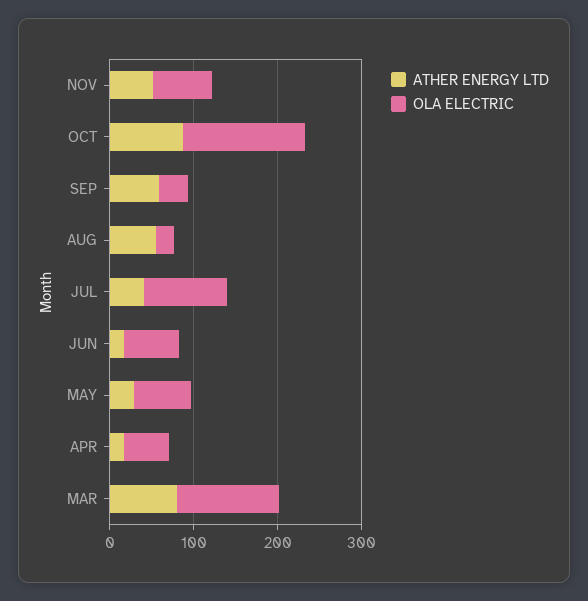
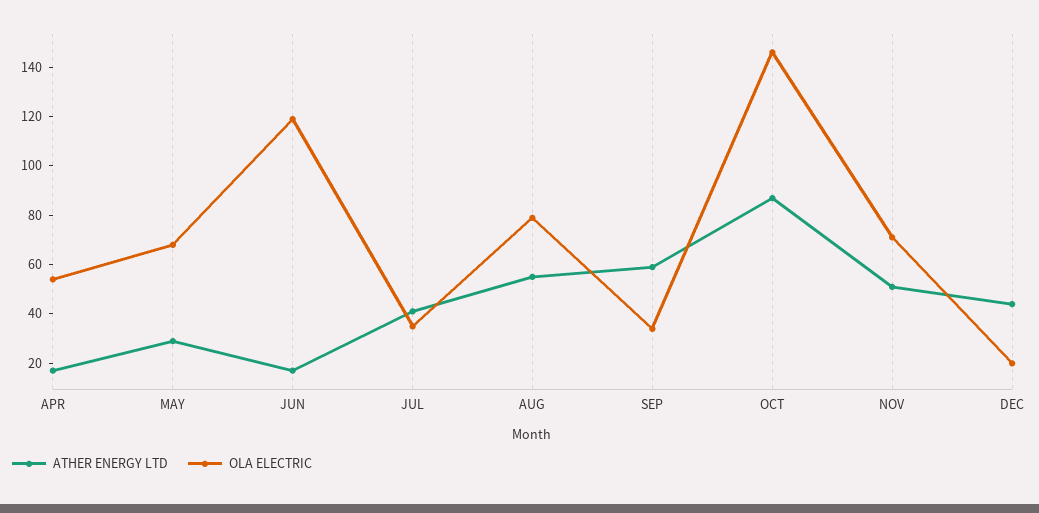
OLA ELECTRIC, AUG: 20 -> 80
OLA ELECTRIC, JUL: 100 -> 35
OLA ELECTRIC, JUN: 60 -> 120
ATHER ENERGY LTD, MAR: 80 -> none
OLA ELECTRIC, MAR: 120 -> none
ATHER ENERGY LTD, DEC: none -> 45
OLA ELECTRIC, DEC: none -> 20

